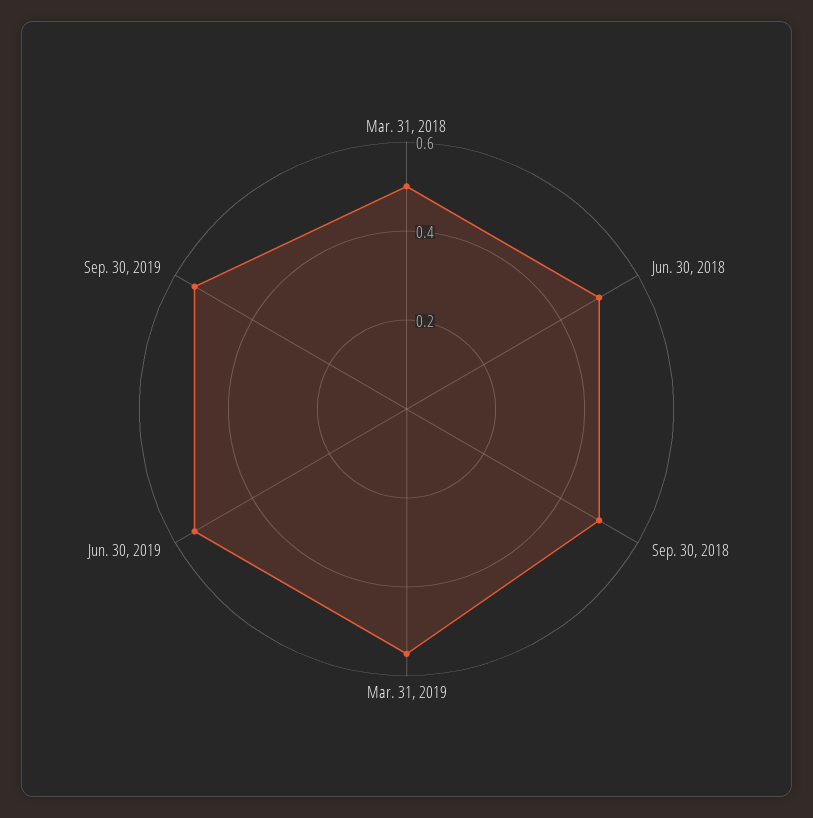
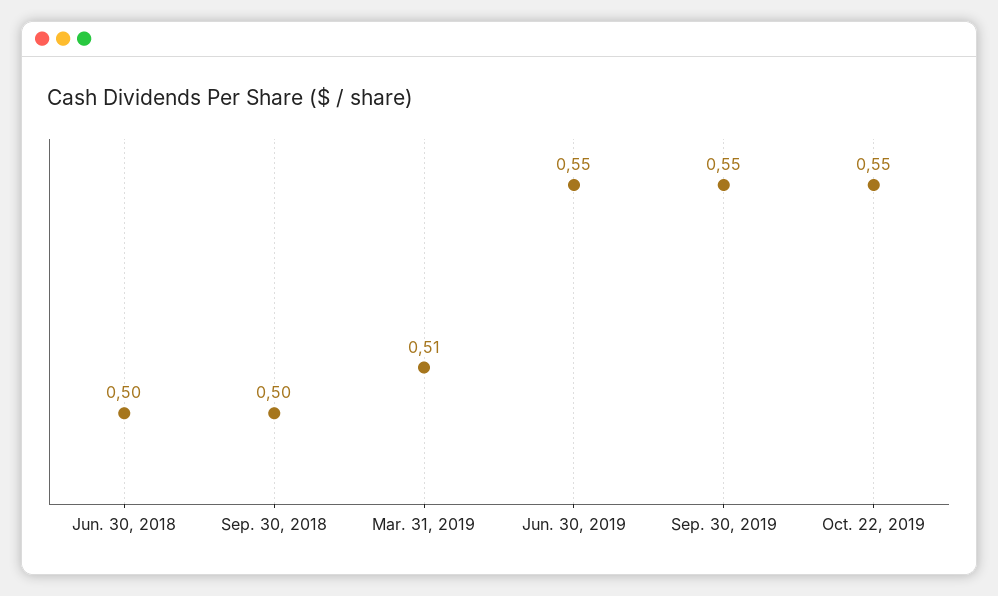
Mar. 31, 2018: 0.5 -> none
Mar. 31, 2019: 0.55 -> 0.51
Oct. 22, 2019: none -> 0.55

